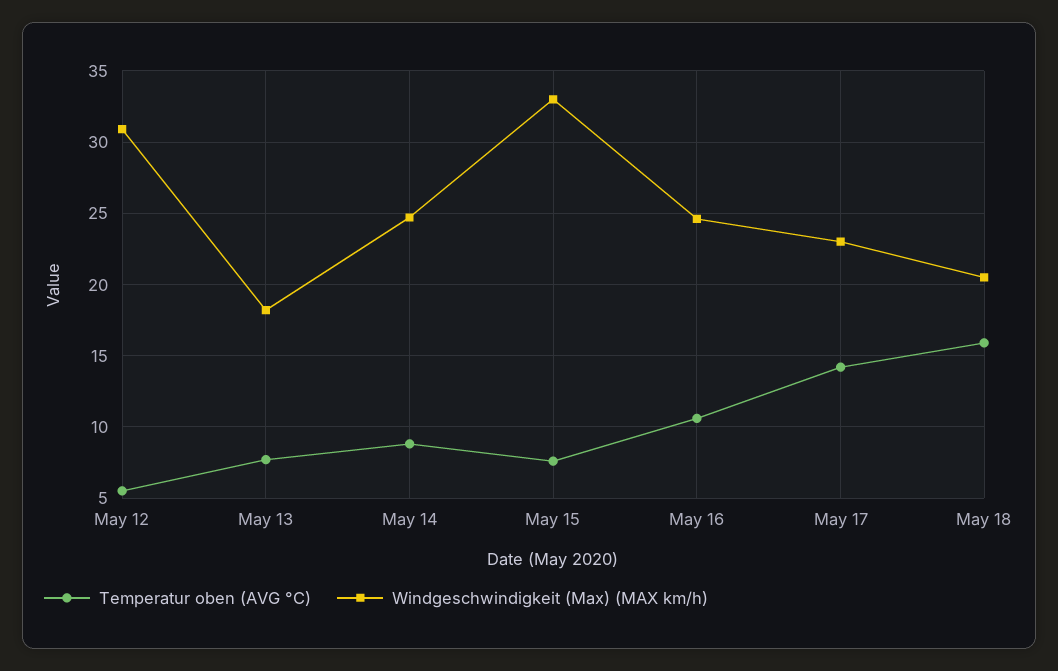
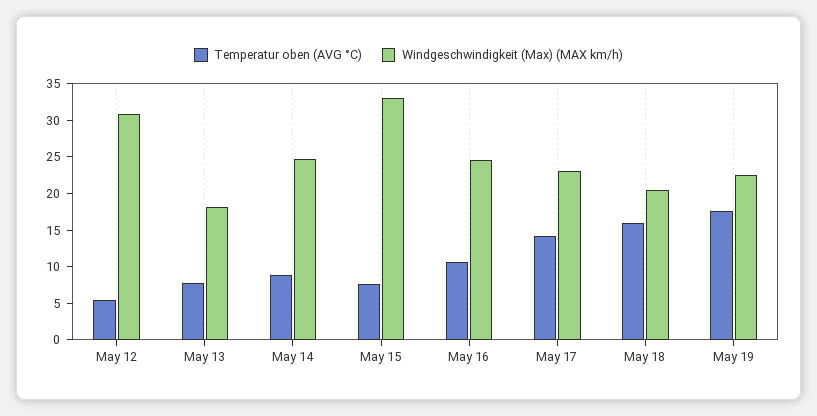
Temperatur oben (AVG °C), May 19: none -> 17.5
Windgeschwindigkeit (Max) (MAX km/h), May 19: none -> 22.5

